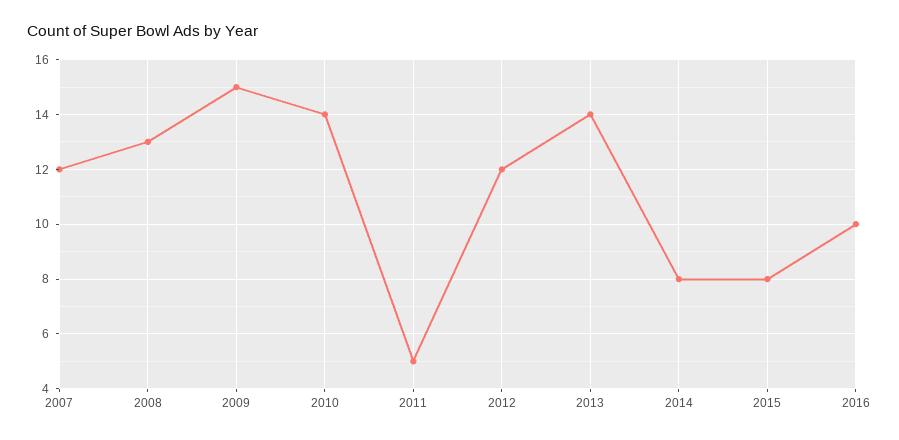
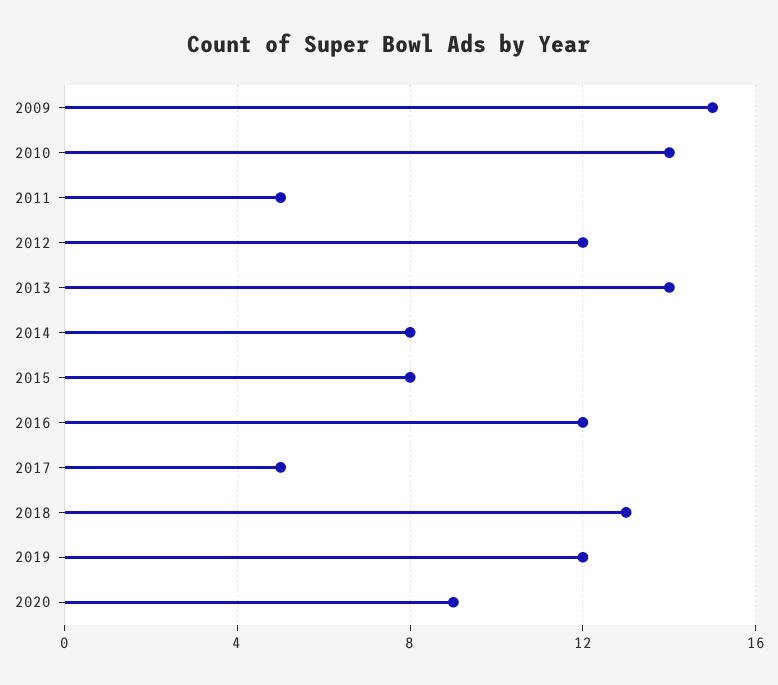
2007: 12 -> none
2008: 13 -> none
2016: 10 -> 12
2017: none -> 5
2018: none -> 13
2019: none -> 12
2020: none -> 9

